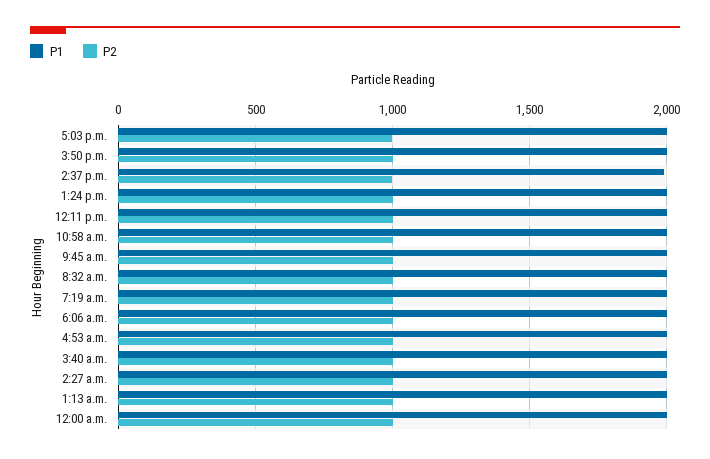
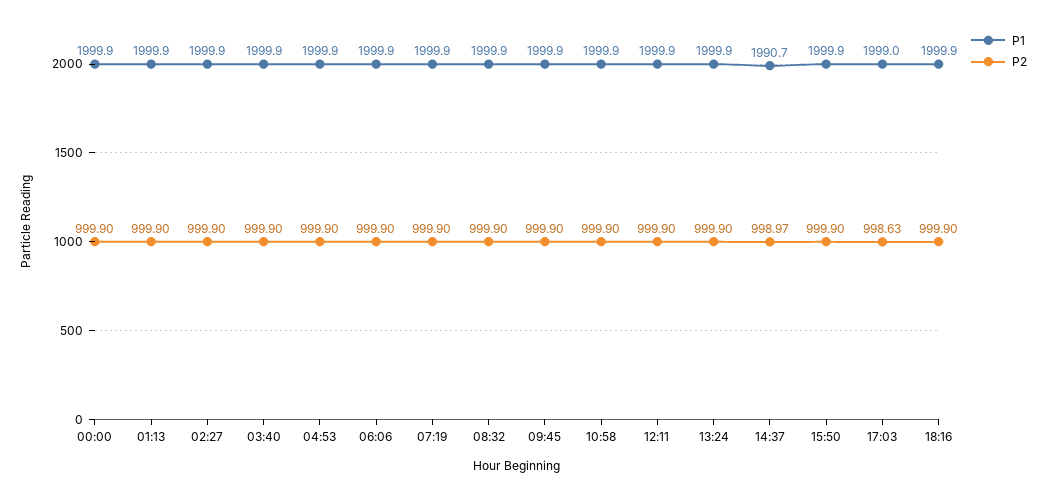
P1, 18:16: none -> 1999.9
P2, 18:16: none -> 999.9

